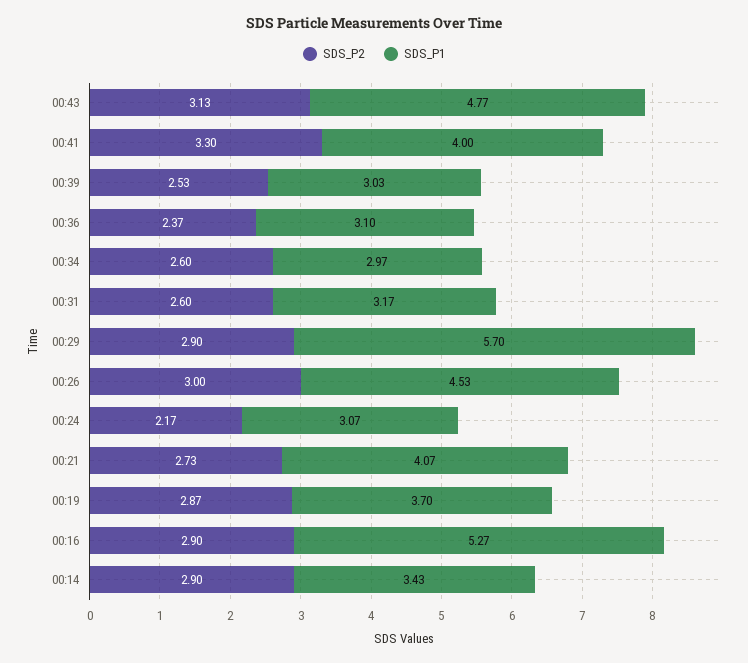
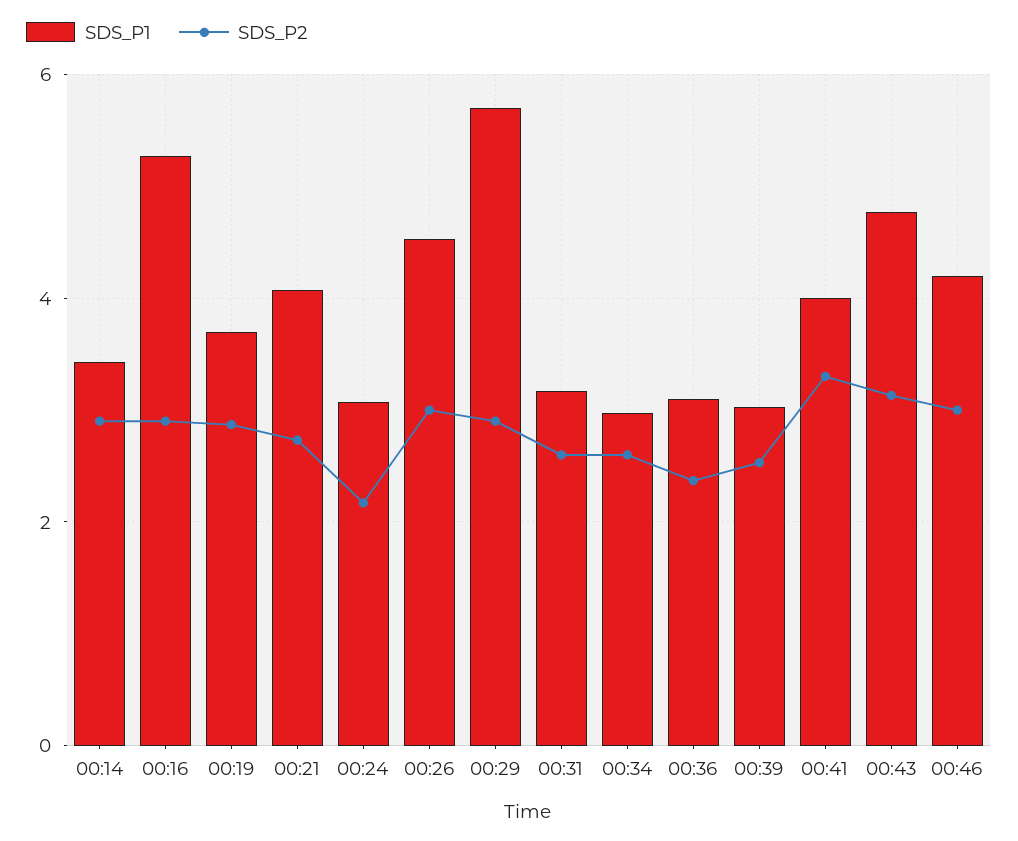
SDS_P1, 00:46: none -> 4.2
SDS_P2, 00:46: none -> 3

